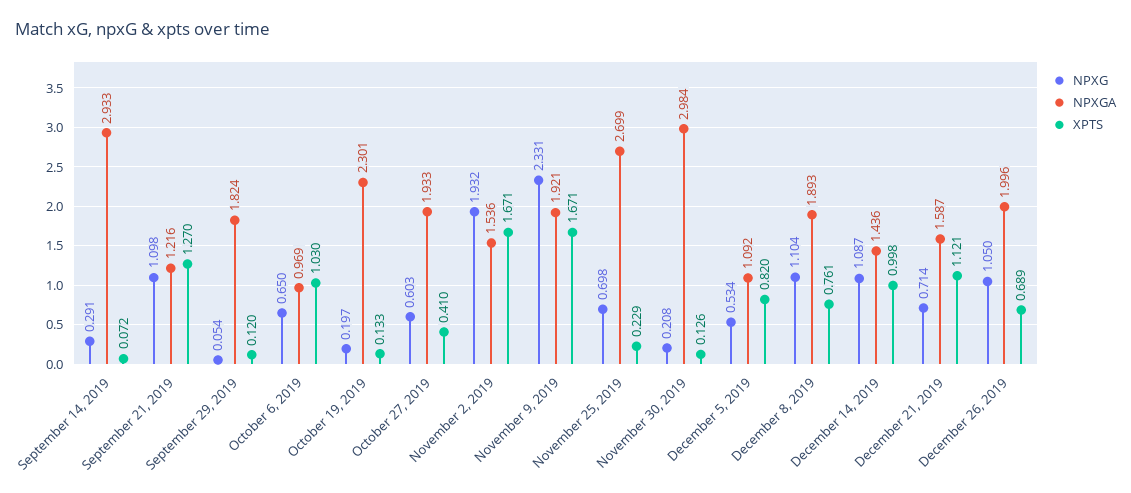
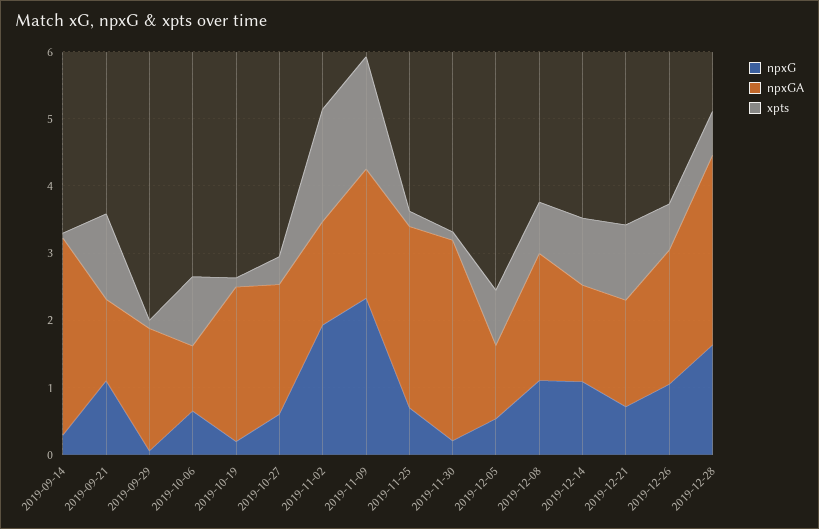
NPXG, 2019-12-28: none -> 1.6
NPXGA, 2019-12-28: none -> 2.8
XPTS, 2019-12-28: none -> 0.6

